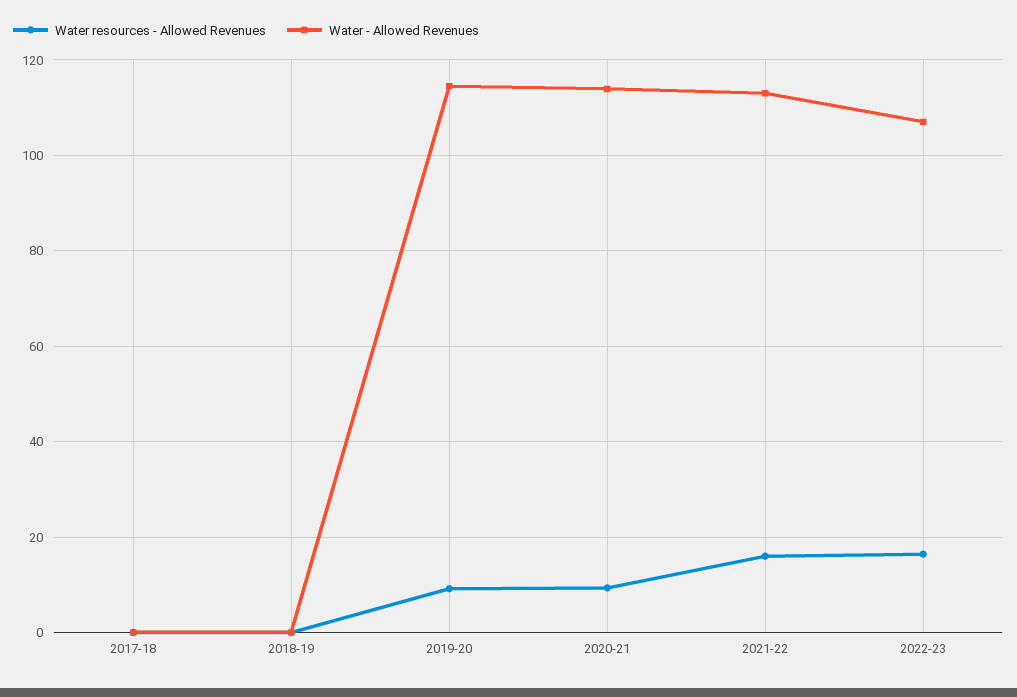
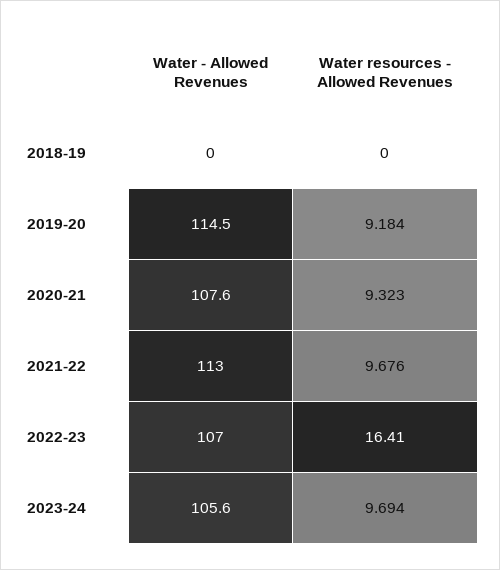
Water resources - Allowed Revenues, 2017-18: 0 -> none
Water - Allowed Revenues, 2017-18: 0 -> none
Water - Allowed Revenues, 2020-21: 114 -> 107.6
Water resources - Allowed Revenues, 2021-22: 16 -> 9.676
Water - Allowed Revenues, 2023-24: none -> 105.6
Water resources - Allowed Revenues, 2023-24: none -> 9.694

